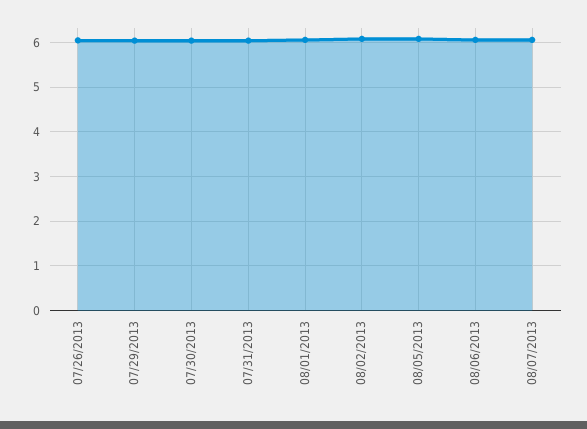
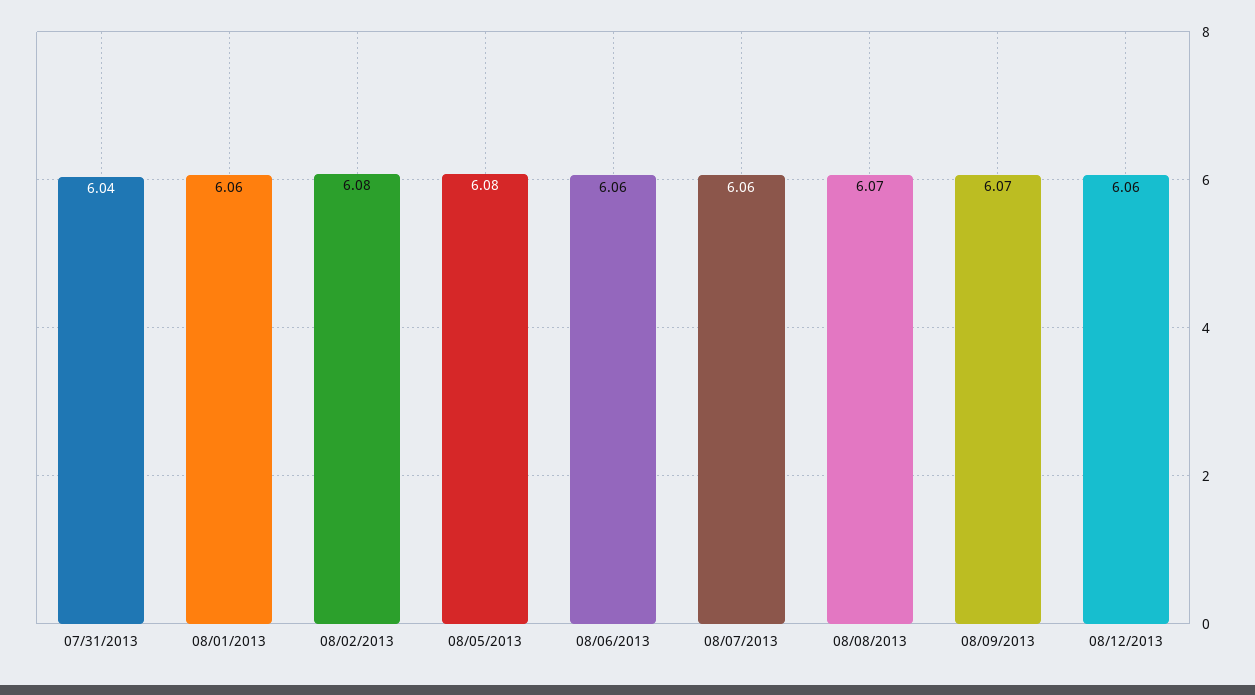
07/26/2013: 6 -> none
07/29/2013: 6 -> none
07/30/2013: 6 -> none
08/08/2013: none -> 6.07
08/09/2013: none -> 6.07
08/12/2013: none -> 6.06

